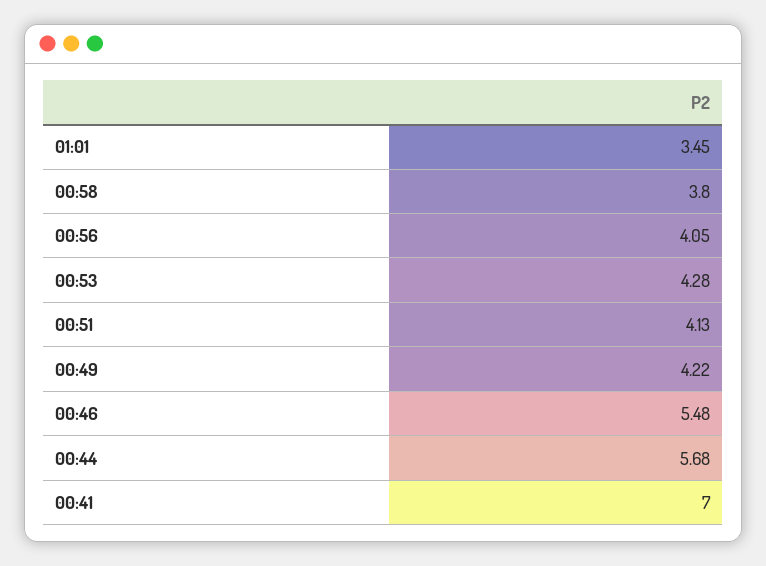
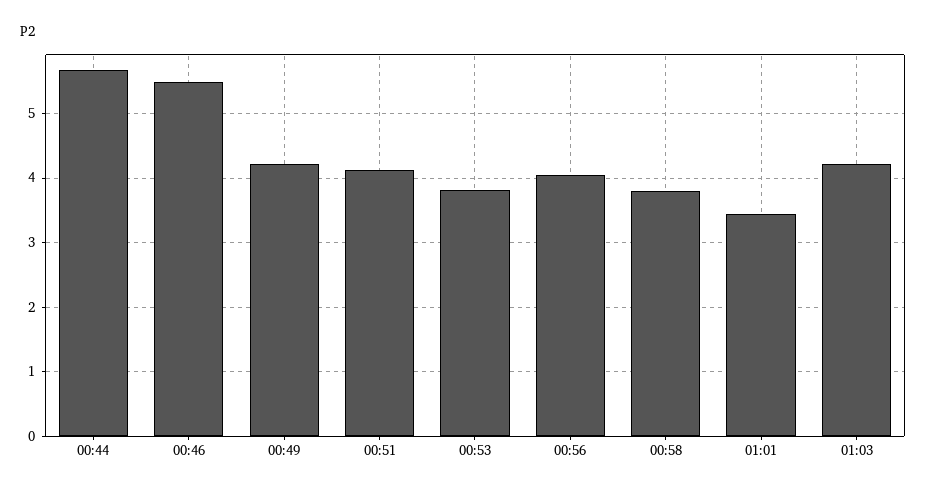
00:53: 4.28 -> 3.8
00:41: 7 -> none
01:03: none -> 4.2

